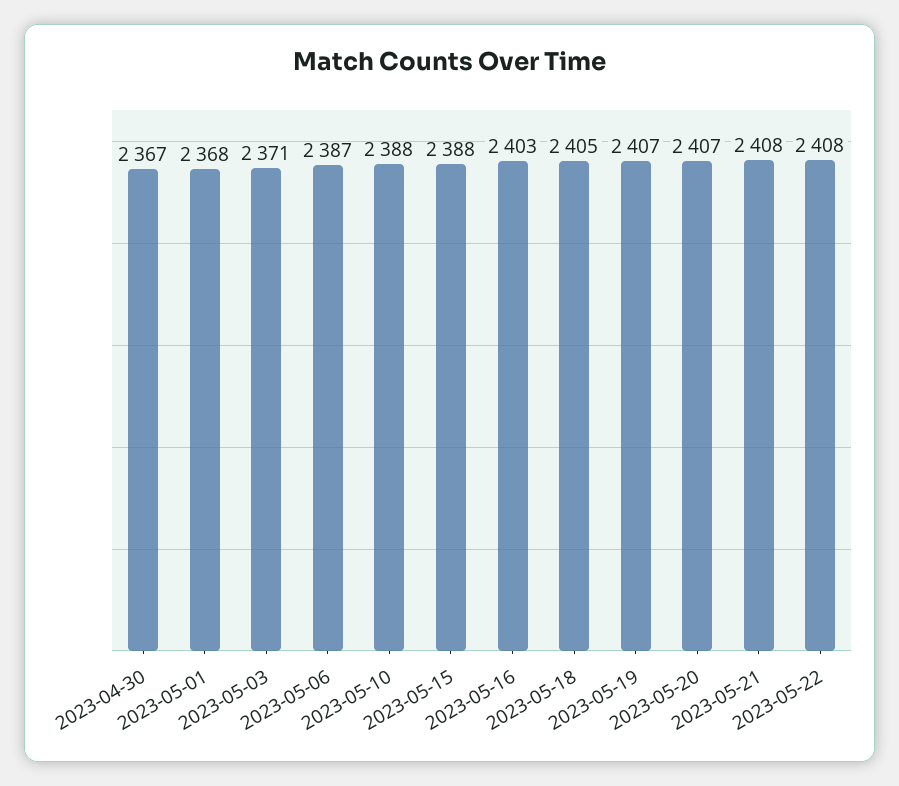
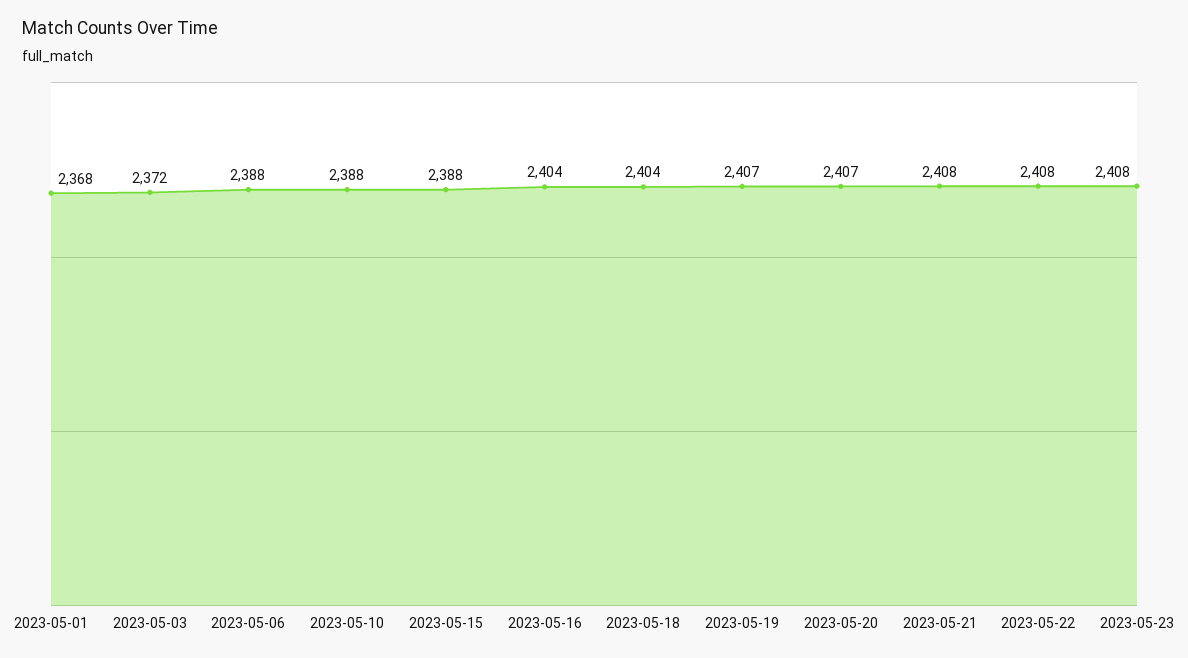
2023-04-30: 2367 -> none
2023-05-03: 2371 -> 2372
2023-05-06: 2387 -> 2388
2023-05-16: 2403 -> 2404
2023-05-18: 2405 -> 2404
2023-05-23: none -> 2408

